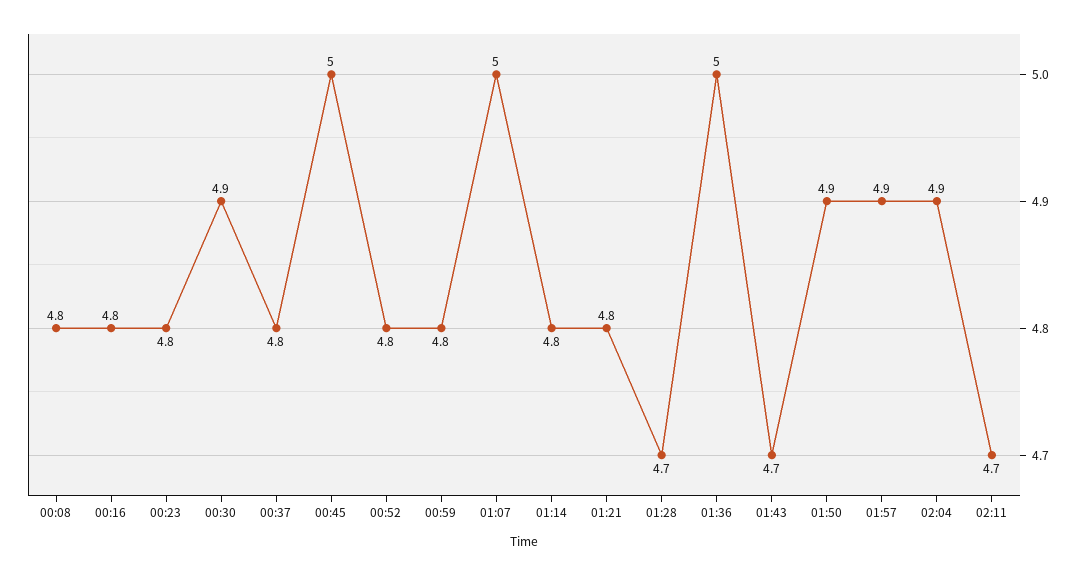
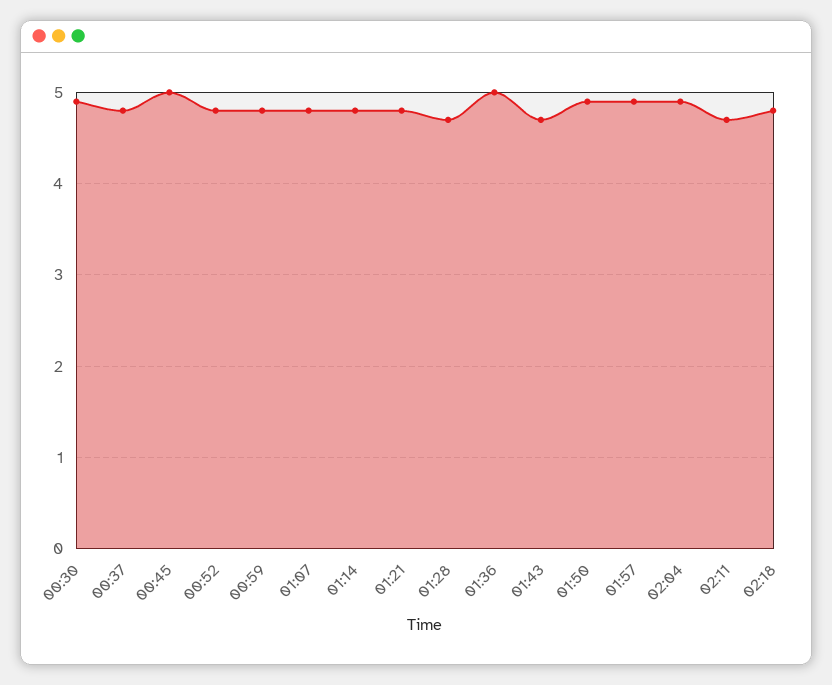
00:08: 4.8 -> none
00:16: 4.8 -> none
00:23: 4.8 -> none
01:07: 5 -> 4.8
02:18: none -> 4.8

